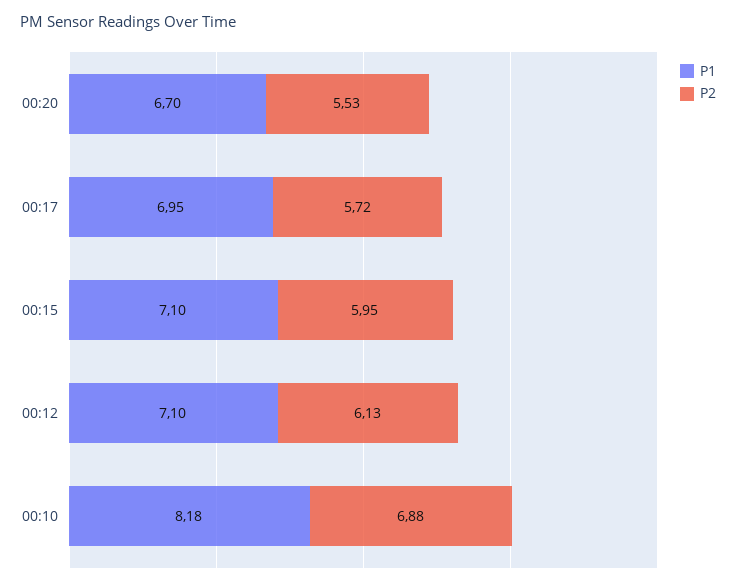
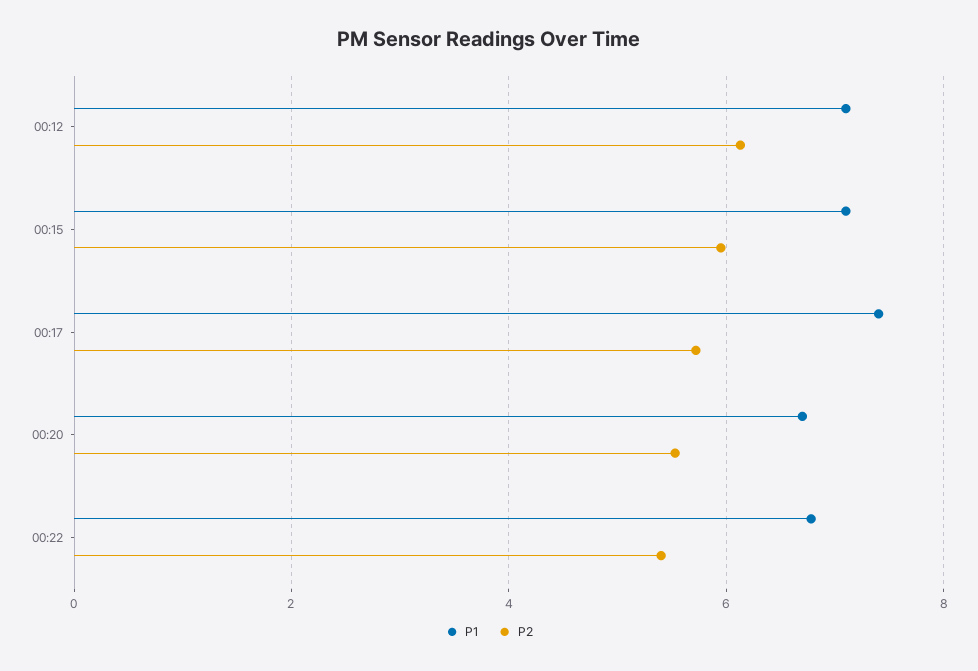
P1, 00:17: 6.95 -> 7.4
P1, 00:10: 8.18 -> none
P2, 00:10: 6.88 -> none
P1, 00:22: none -> 6.8
P2, 00:22: none -> 5.4

